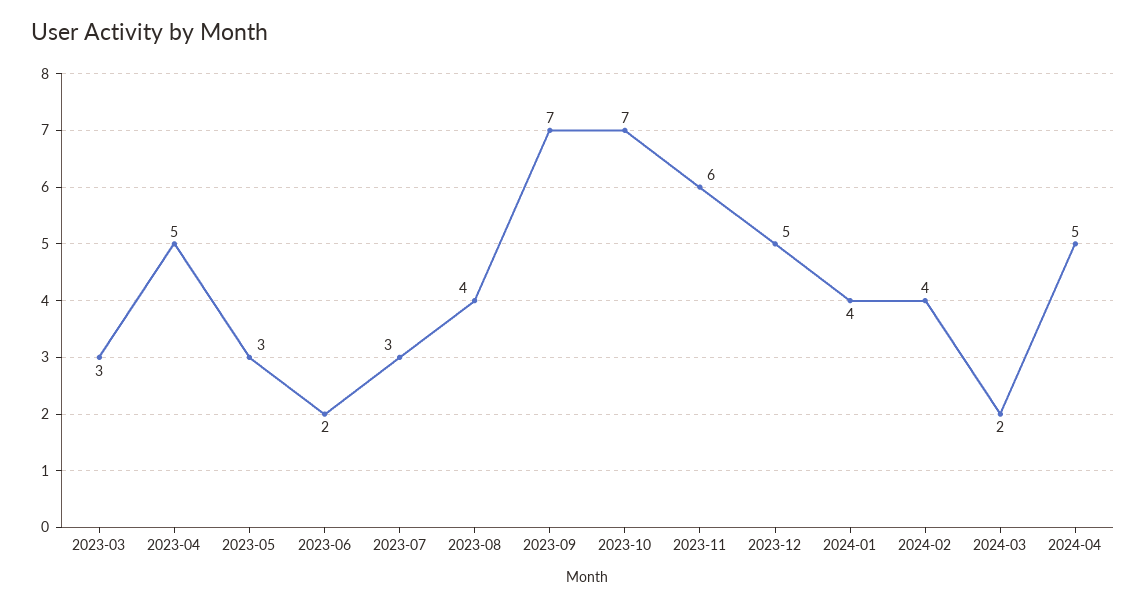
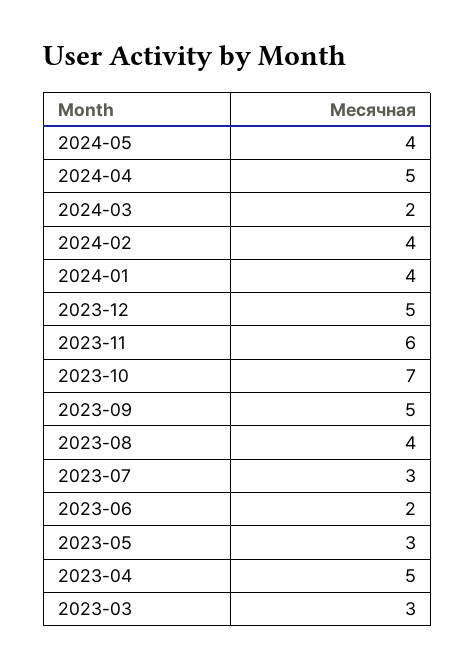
2023-09: 7 -> 5
2024-05: none -> 4

